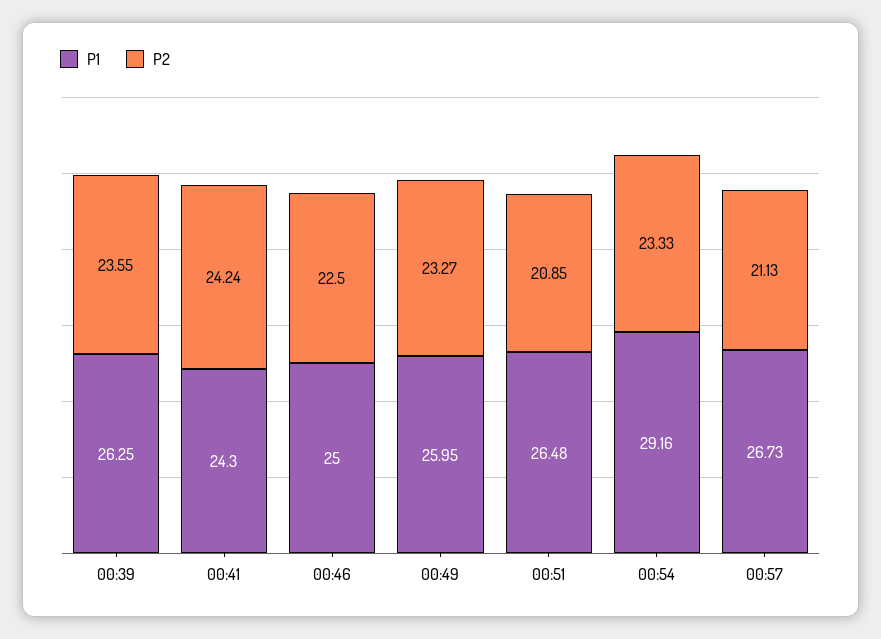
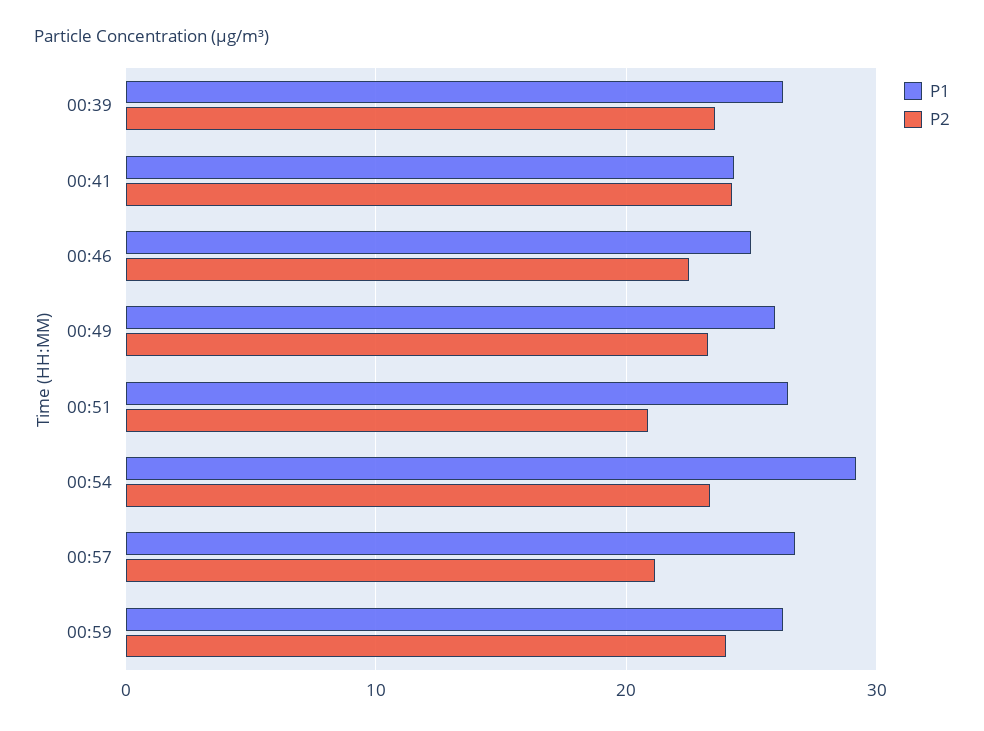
P1, 00:59: none -> 26
P2, 00:59: none -> 24

